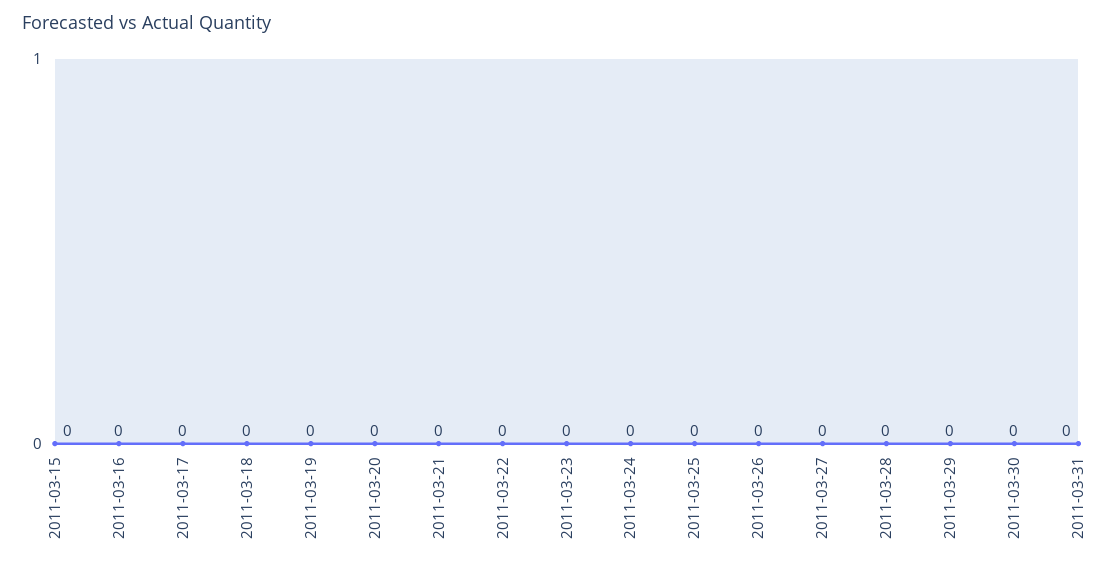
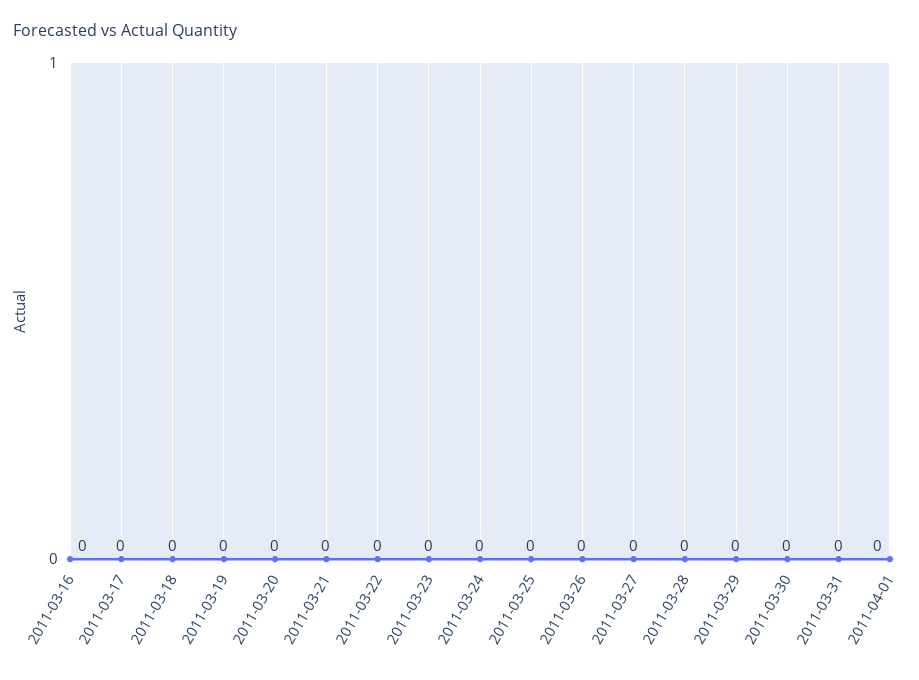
2011-03-15: 0 -> none
2011-04-01: none -> 0

